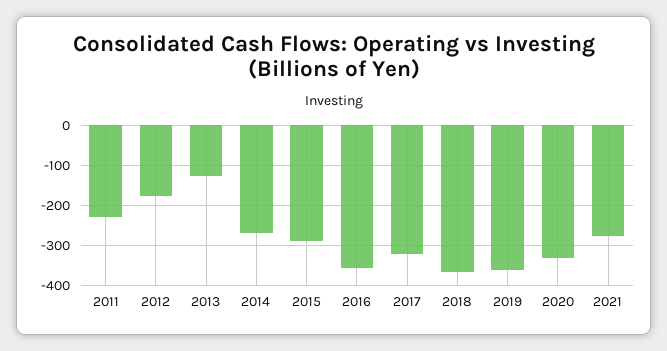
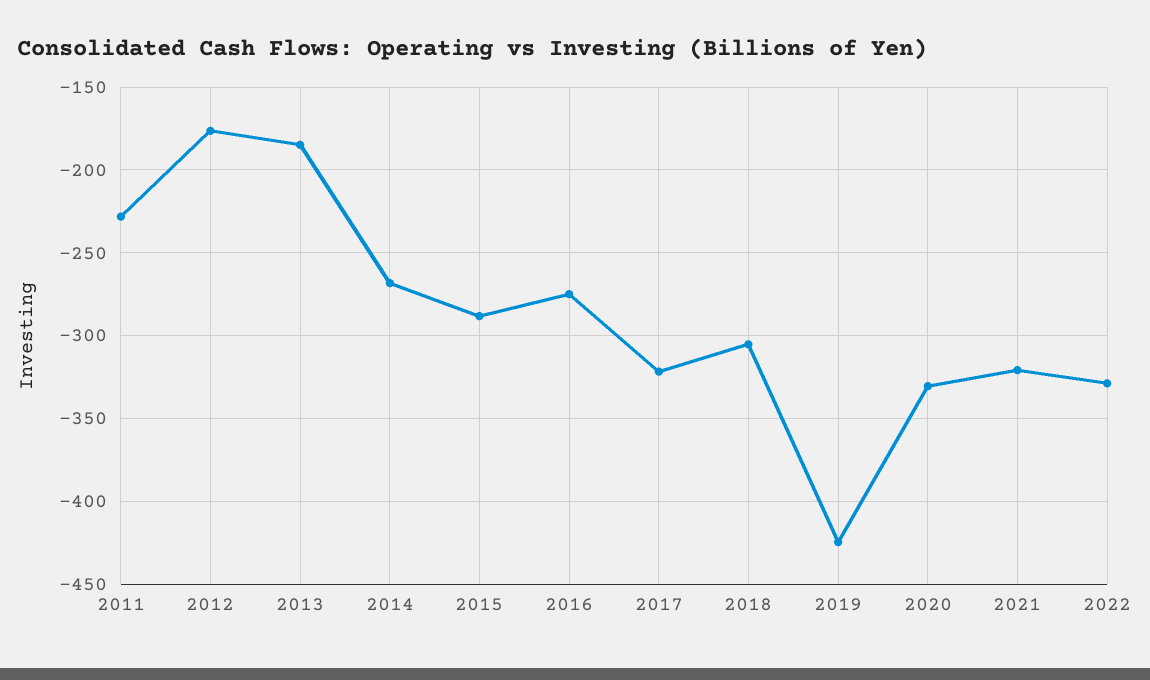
2013: -120 -> -185
2016: -360 -> -275
2018: -360 -> -305
2019: -360 -> -425
2021: -280 -> -320
2022: none -> -330

